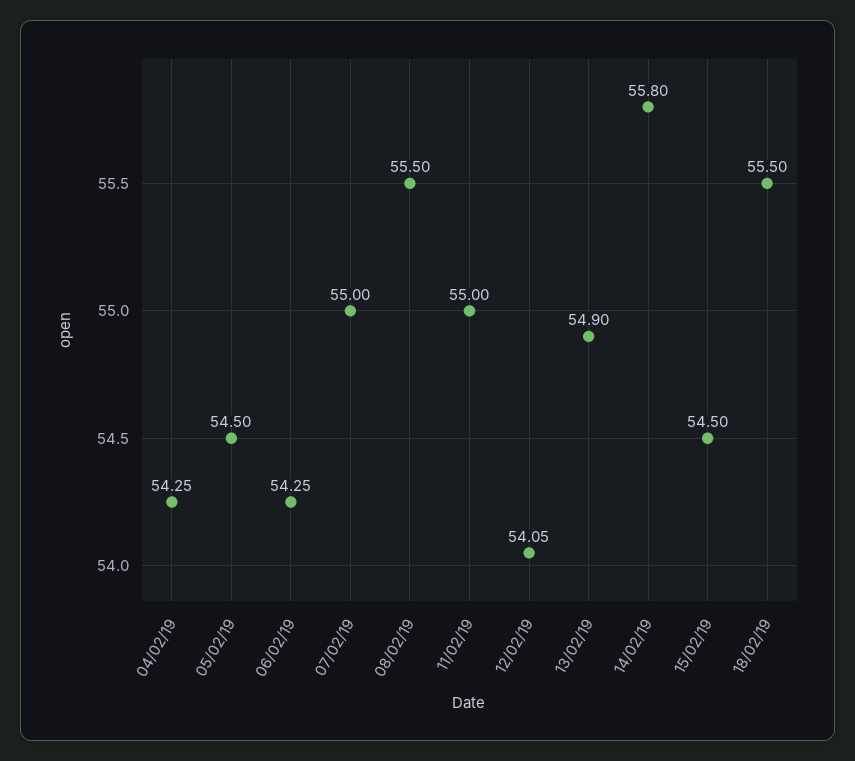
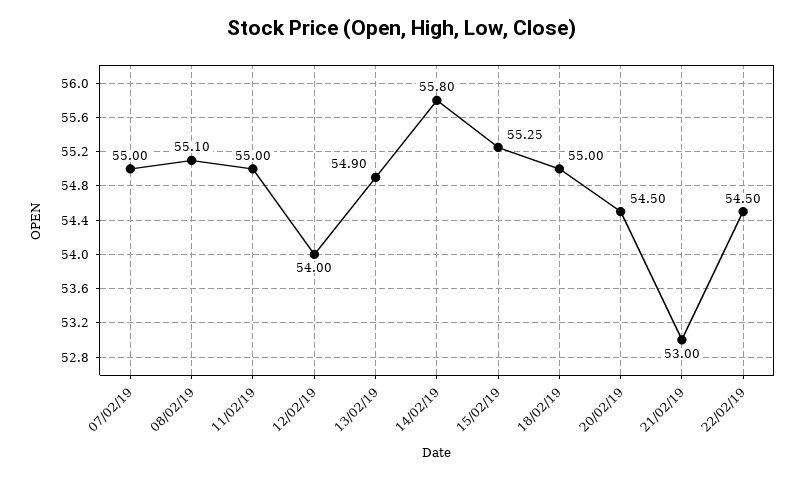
04/02/19: 54.25 -> none
05/02/19: 54.5 -> none
06/02/19: 54.25 -> none
08/02/19: 55.5 -> 55.1
12/02/19: 54.05 -> 54
15/02/19: 54.5 -> 55.25
18/02/19: 55.5 -> 55
20/02/19: none -> 54.5
21/02/19: none -> 53
22/02/19: none -> 54.5

